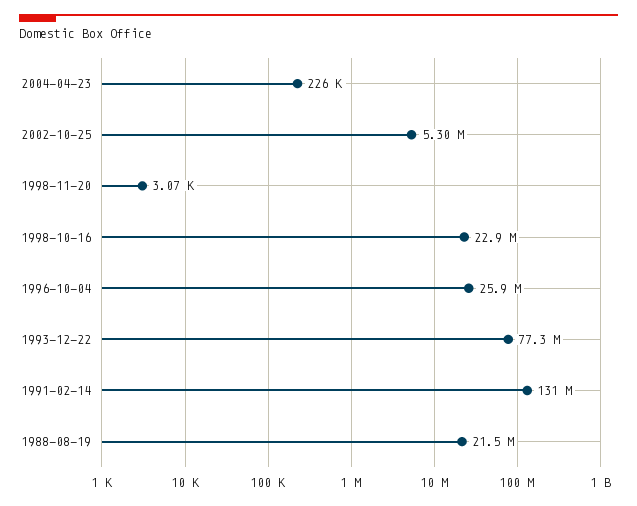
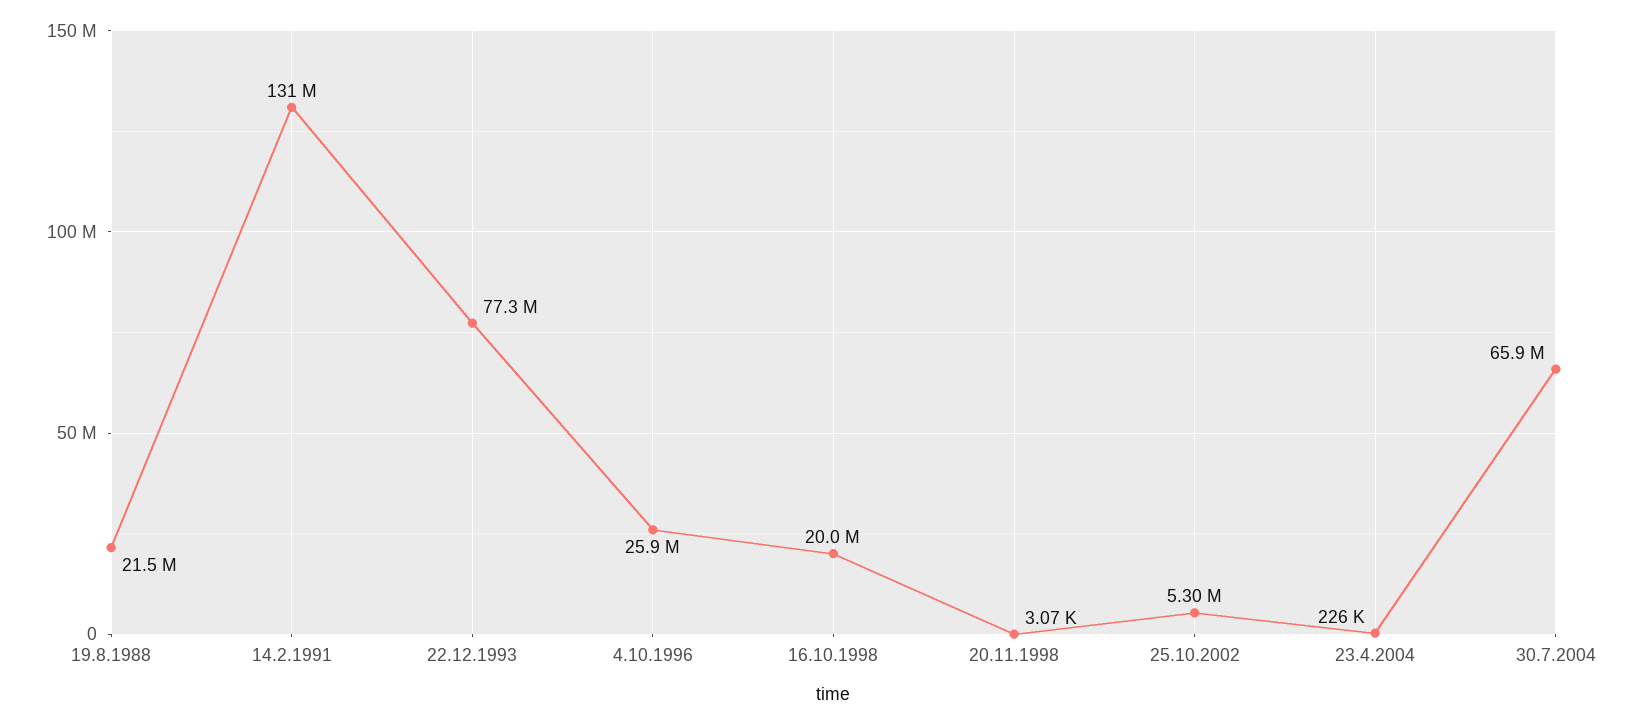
1998-10-16: 22900000 -> 20000000
30.7.2004: none -> 65900000

